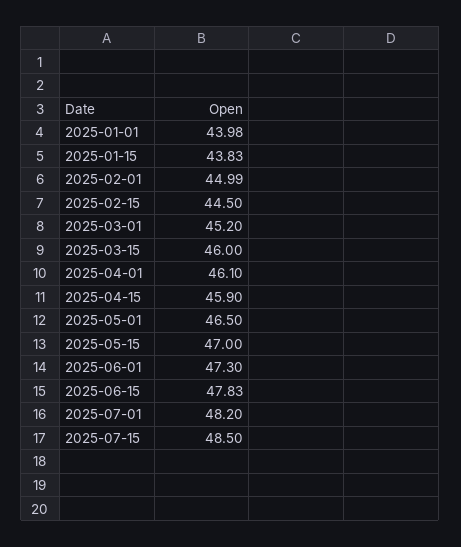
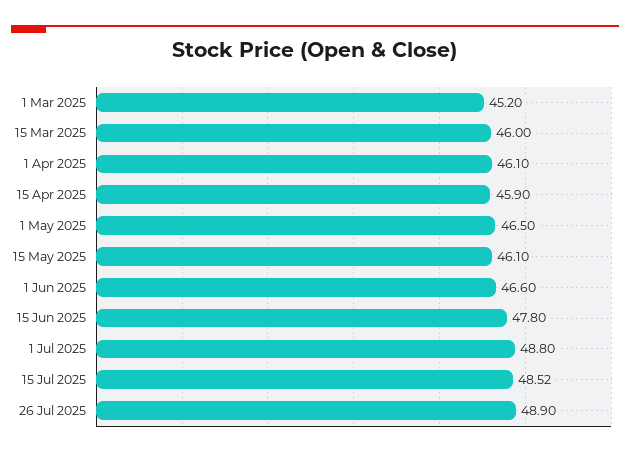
2025-01-01: 43.98 -> none
2025-01-15: 43.83 -> none
2025-02-01: 44.99 -> none
2025-02-15: 44.5 -> none
2025-05-15: 47 -> 46.1
2025-06-01: 47.3 -> 46.6
2025-06-15: 47.83 -> 47.8
2025-07-01: 48.2 -> 48.8
2025-07-15: 48.5 -> 48.52
26 Jul 2025: none -> 48.9

